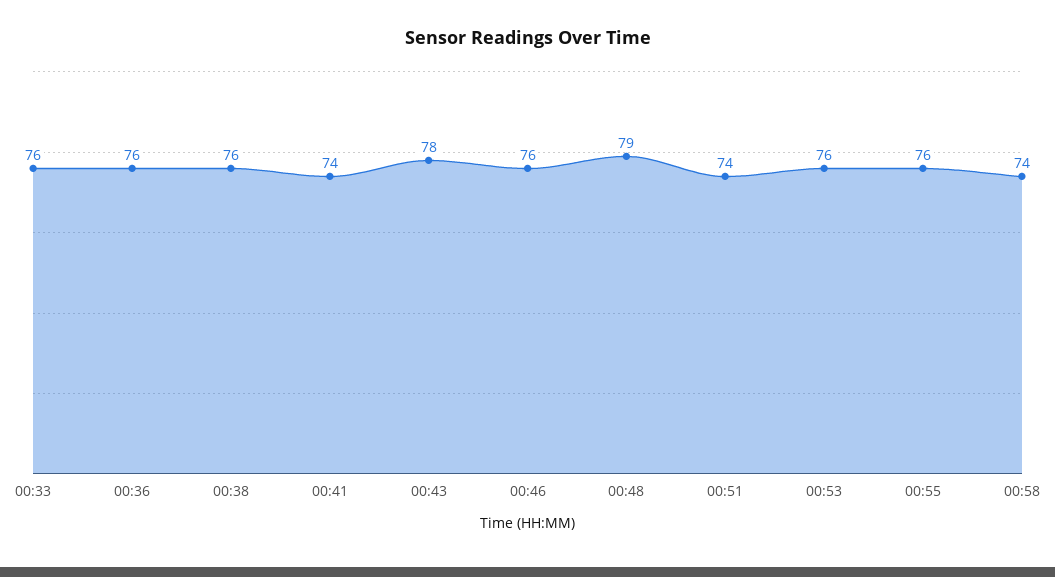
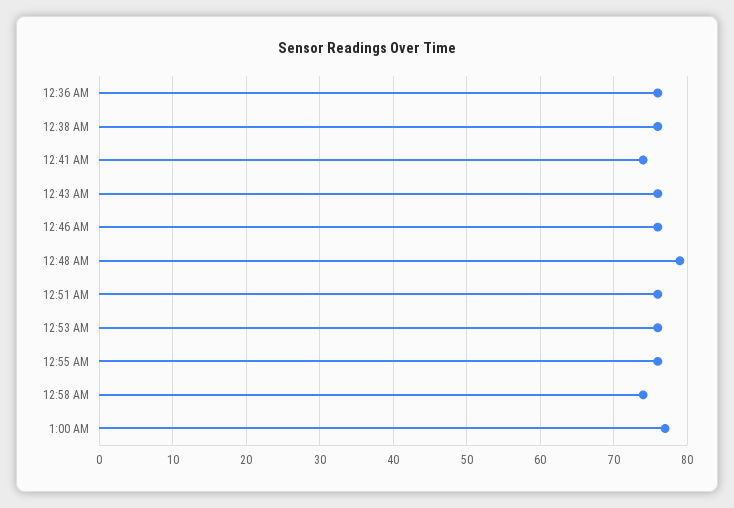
00:33: 76 -> none
00:43: 78 -> 76
00:51: 74 -> 76
1:00 AM: none -> 77

